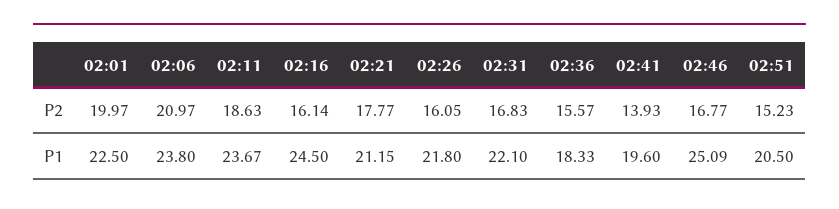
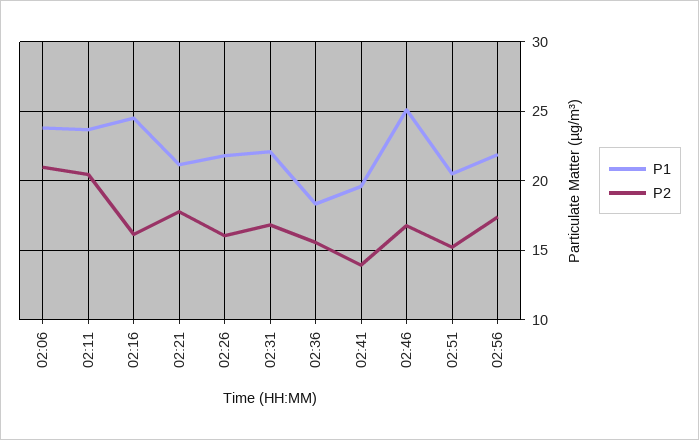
P2, 02:01: 19.97 -> none
P2, 02:11: 18.63 -> 20.5
P1, 02:01: 22.5 -> none
P1, 02:56: none -> 22
P2, 02:56: none -> 17.5

